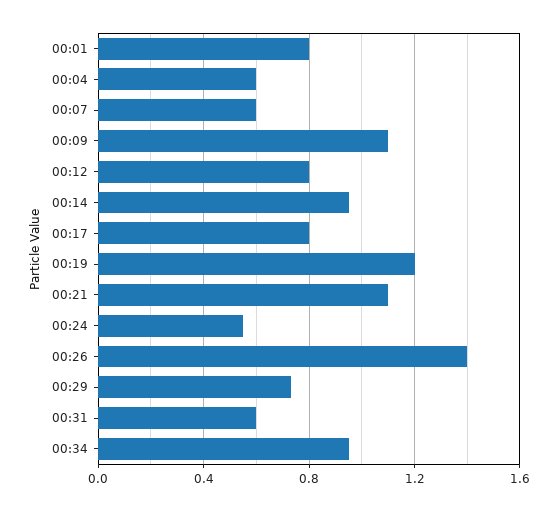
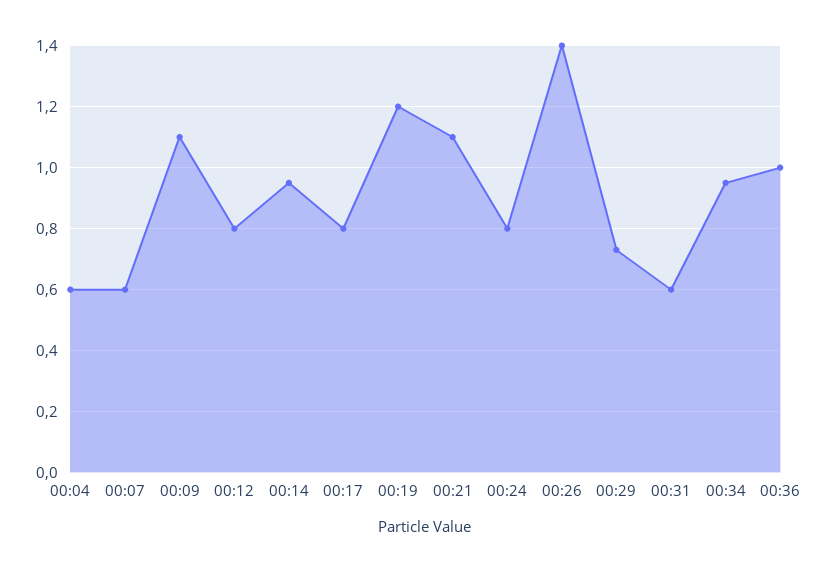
00:01: 0.8 -> none
00:24: 0.55 -> 0.8
00:36: none -> 1

